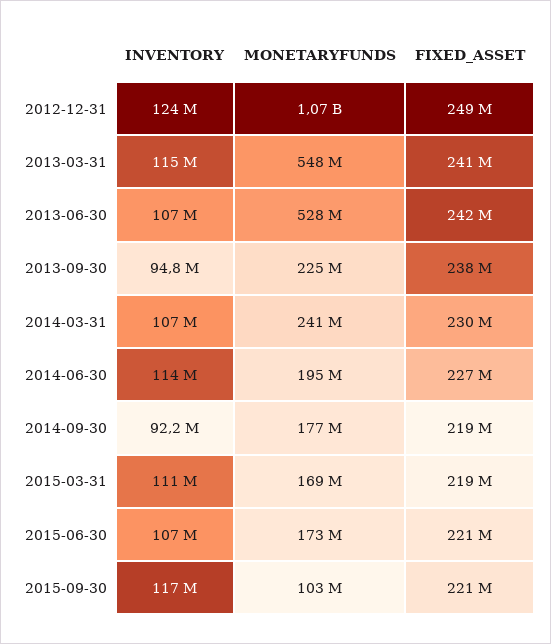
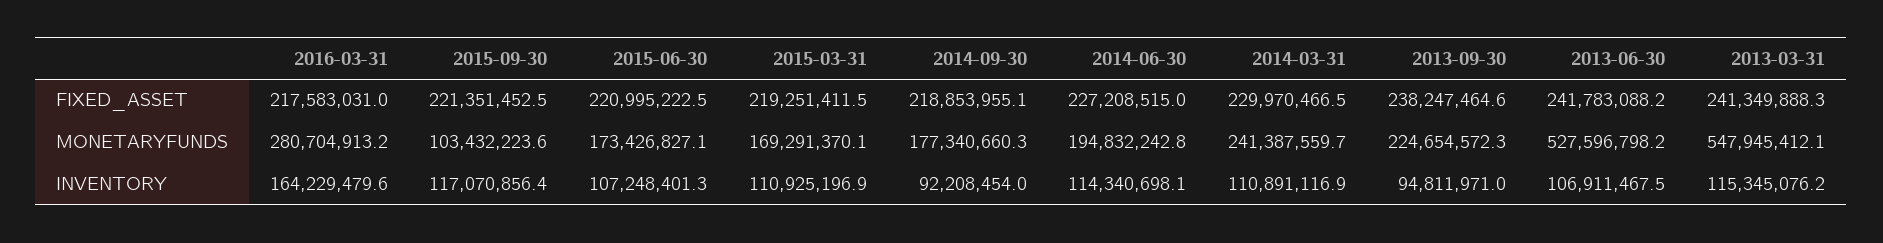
INVENTORY, 2012-12-31: 124000000 -> none
MONETARYFUNDS, 2012-12-31: 1070000000 -> none
FIXED_ASSET, 2012-12-31: 249000000 -> none
INVENTORY, 2014-03-31: 107000000 -> 110891116.9
FIXED_ASSET, 2016-03-31: none -> 217583031
MONETARYFUNDS, 2016-03-31: none -> 280704913.2
INVENTORY, 2016-03-31: none -> 164229479.6

